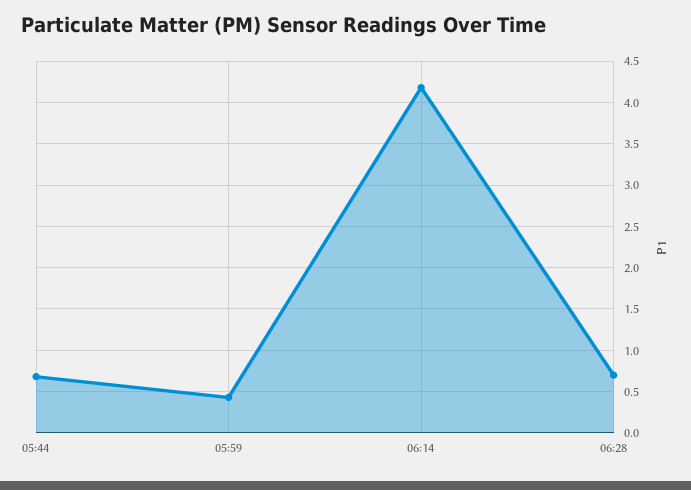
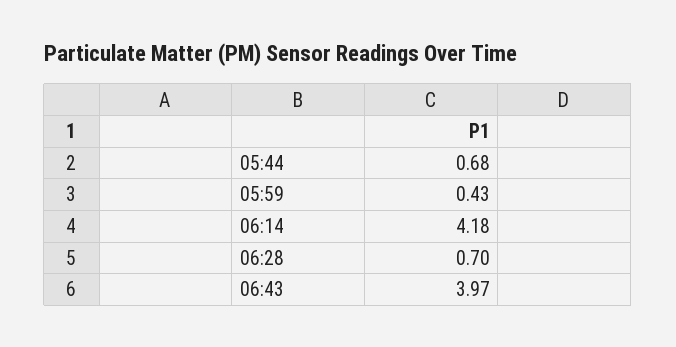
06:43: none -> 3.97

